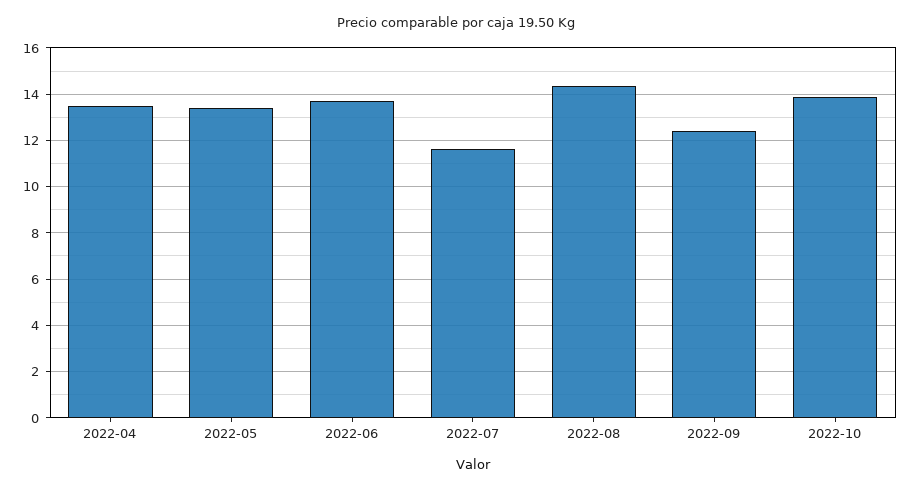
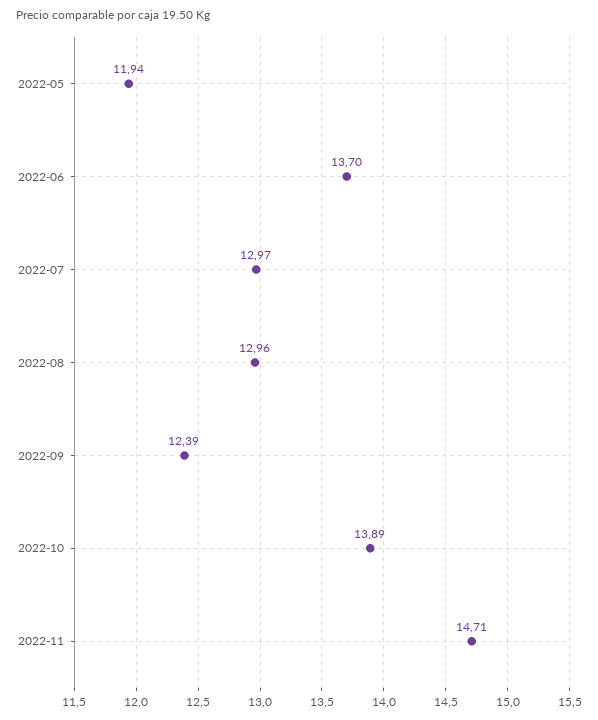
2022-04: 13.5 -> none
2022-05: 13.5 -> 11.94
2022-07: 11.5 -> 12.97
2022-08: 14.5 -> 12.96
2022-11: none -> 14.71

